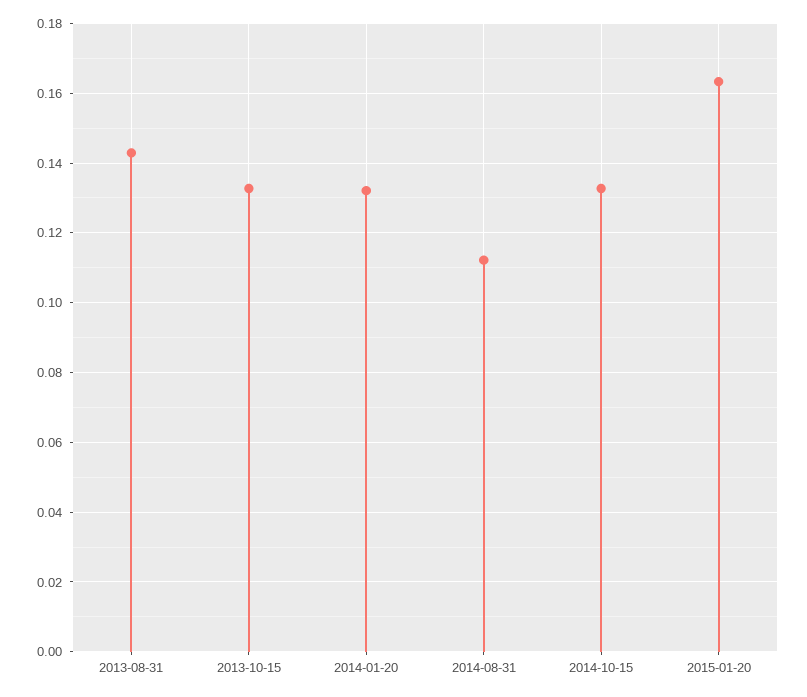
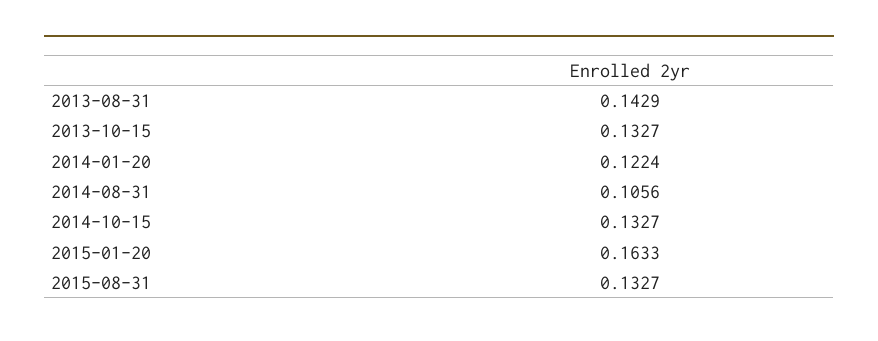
2014-01-20: 0.132 -> 0.1224
2014-08-31: 0.112 -> 0.1056
2015-08-31: none -> 0.1327

